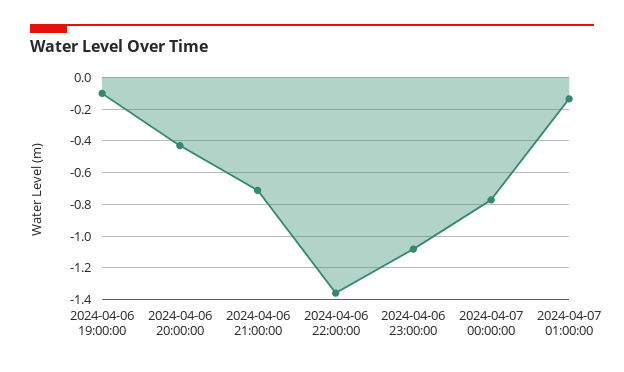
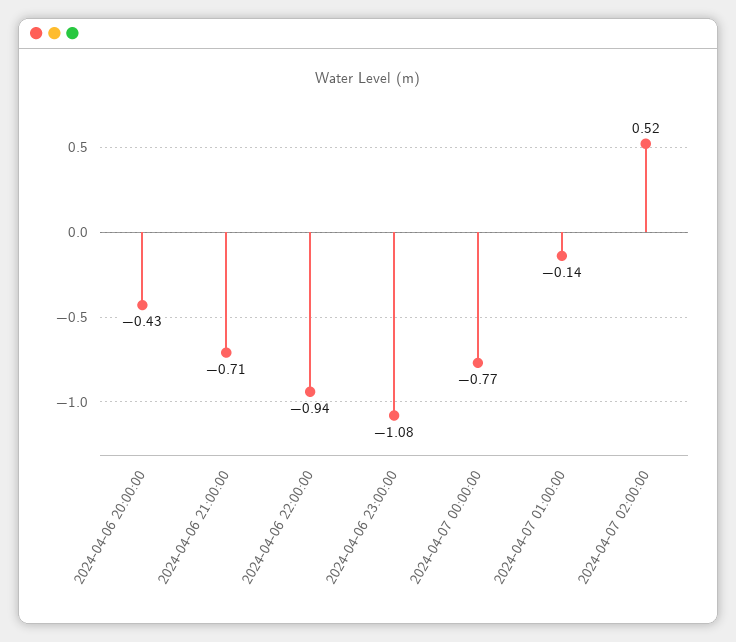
2024-04-06 19:00:00: -0.1 -> none
2024-04-06 22:00:00: -1.35 -> -0.94
2024-04-07 02:00:00: none -> 0.52

